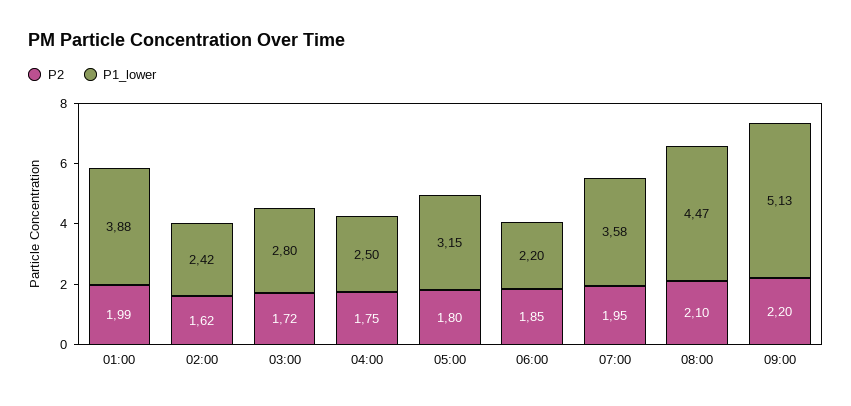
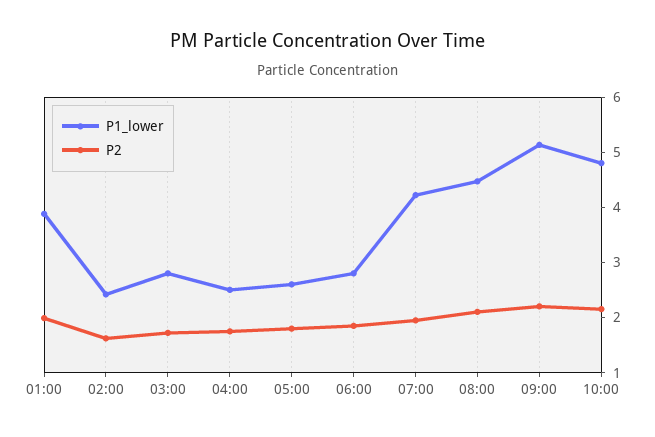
P1_lower, 05:00: 3.15 -> 2.6
P1_lower, 06:00: 2.2 -> 2.8
P1_lower, 07:00: 3.58 -> 4.2
P1_lower, 10:00: none -> 4.8
P2, 10:00: none -> 2.2

